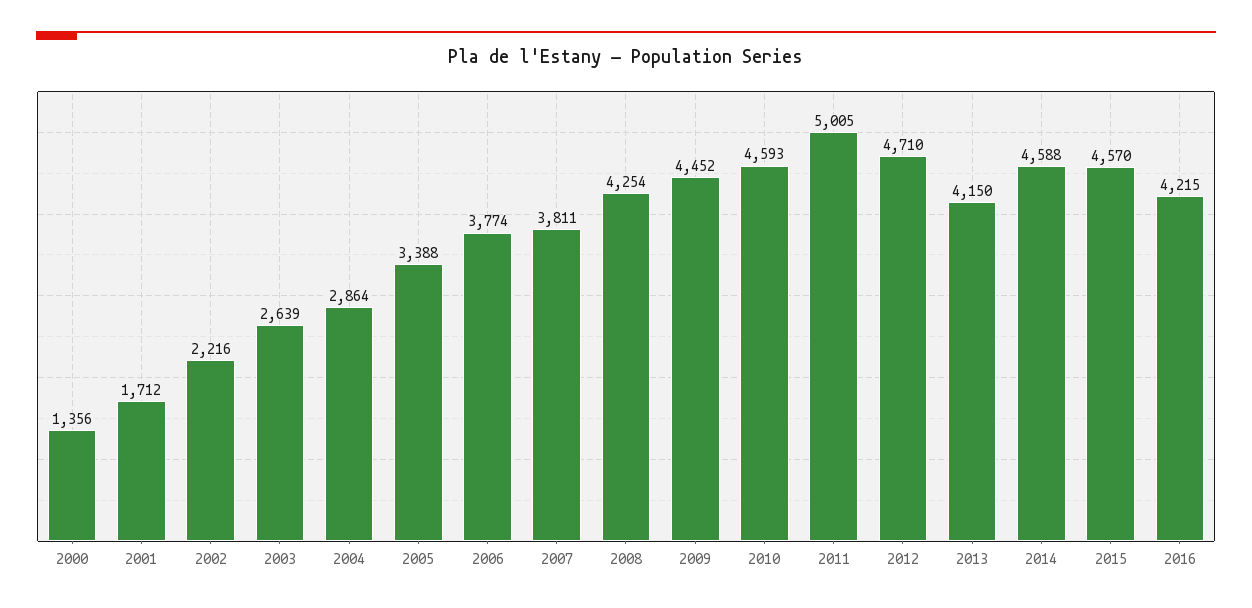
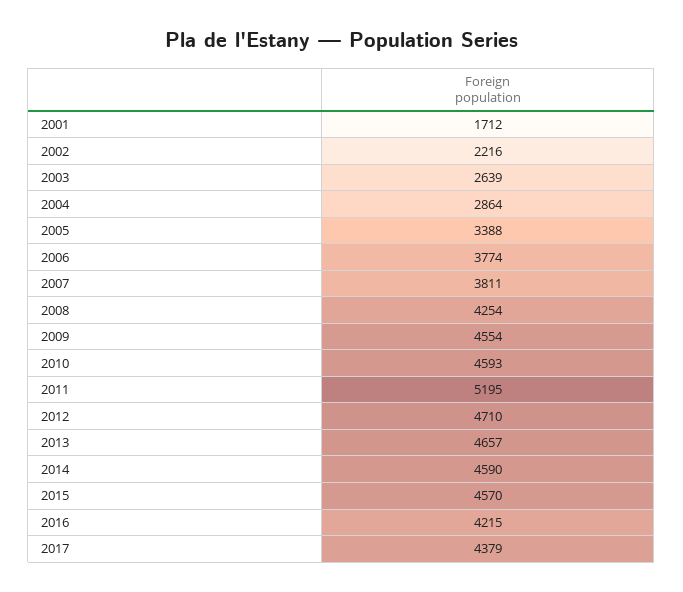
2000: 1356 -> none
2009: 4452 -> 4554
2011: 5005 -> 5195
2013: 4150 -> 4657
2014: 4588 -> 4590
2017: none -> 4379

